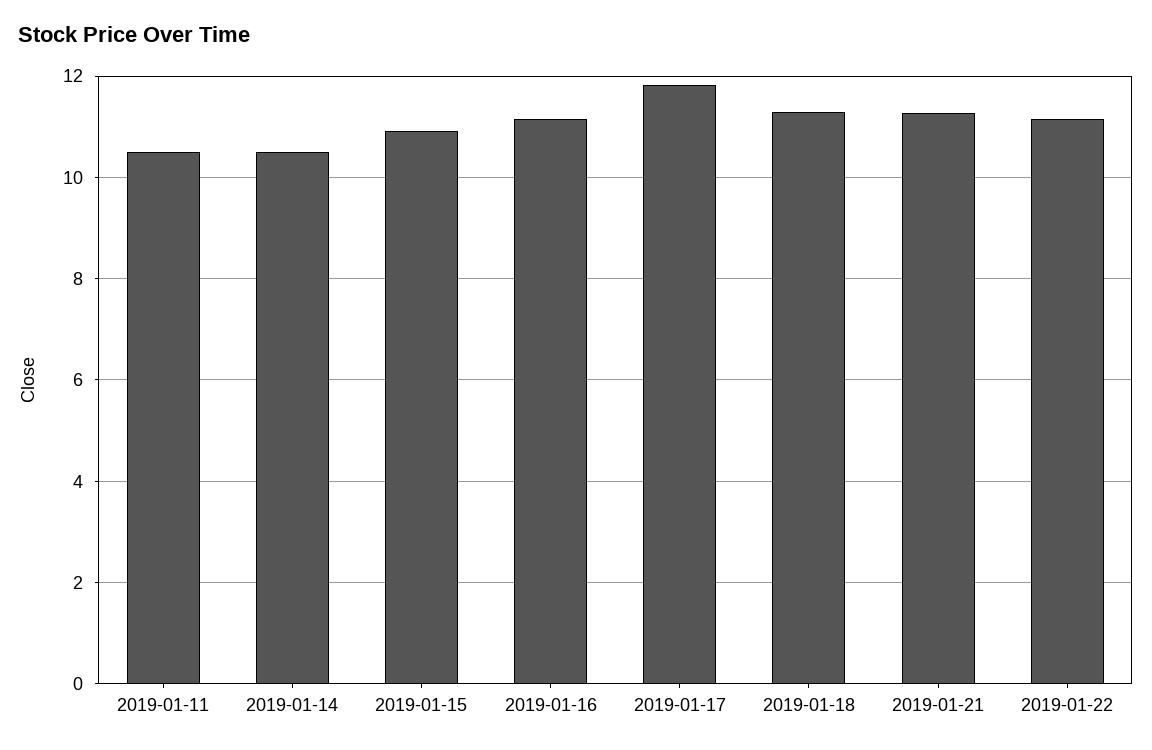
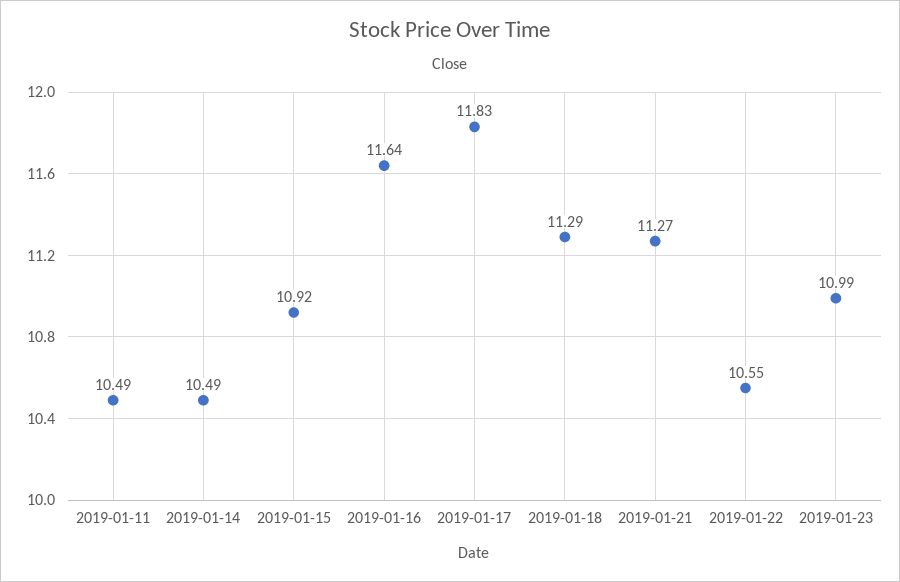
2019-01-16: 11.2 -> 11.64
2019-01-22: 11.2 -> 10.55
2019-01-23: none -> 10.99

